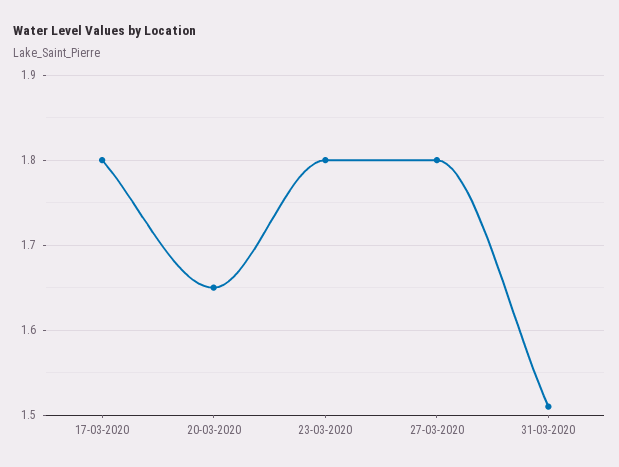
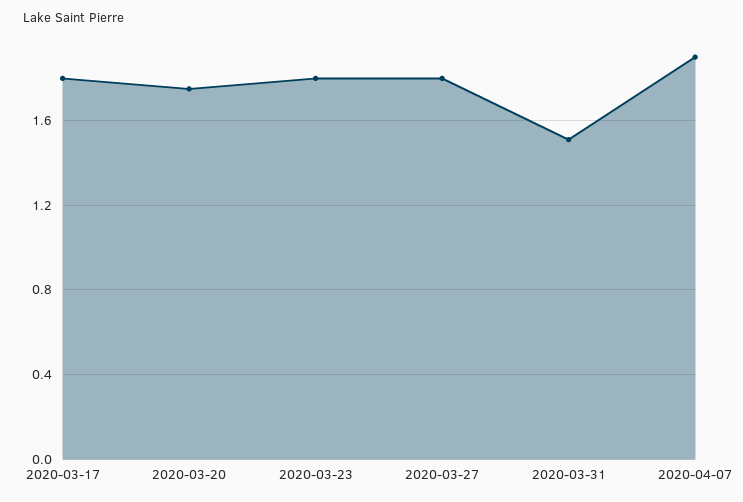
20-03-2020: 1.65 -> 1.75
2020-04-07: none -> 1.9

